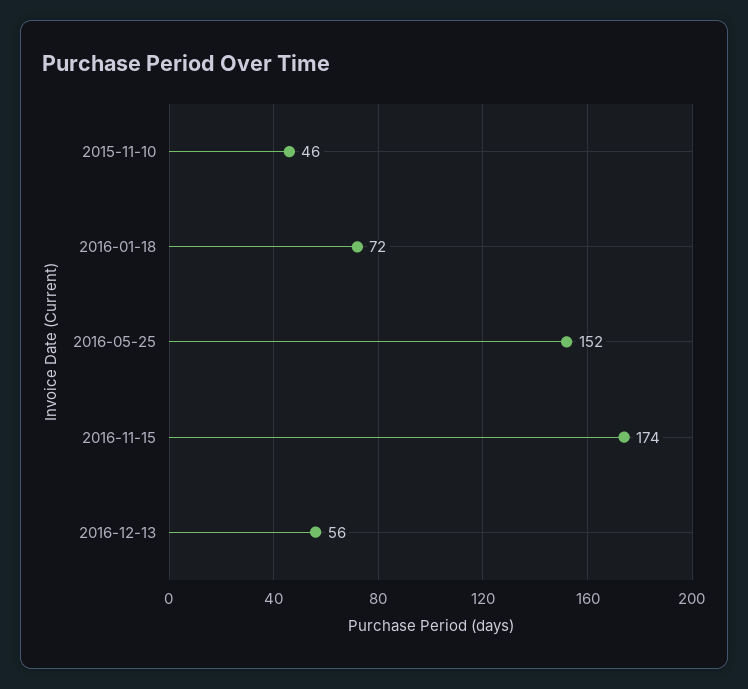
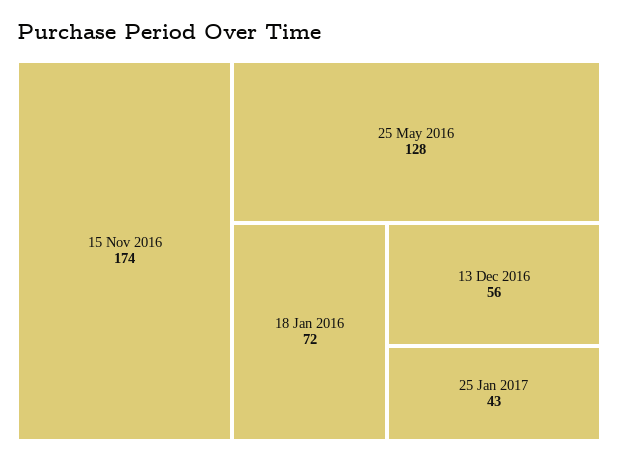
2015-11-10: 46 -> none
2016-05-25: 152 -> 128
25 Jan 2017: none -> 43

